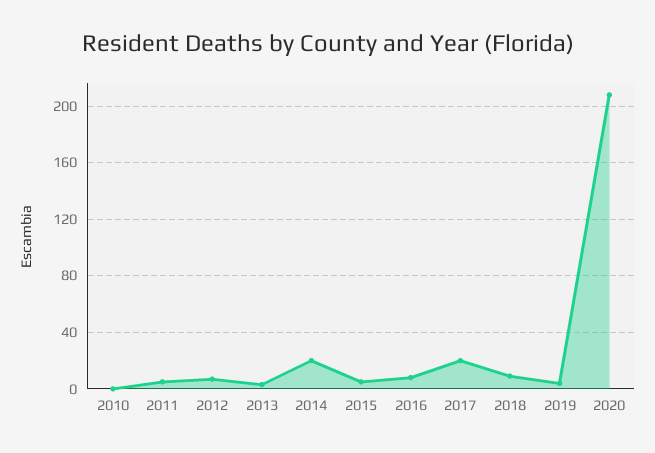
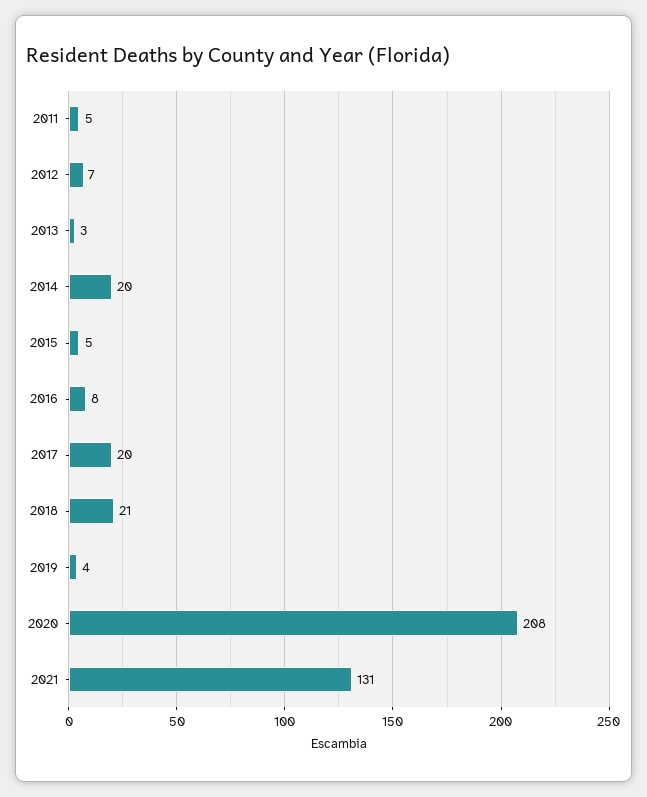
2010: 0 -> none
2018: 10 -> 21
2021: none -> 131

